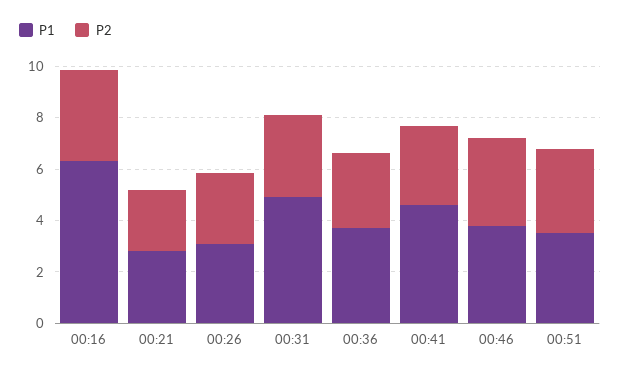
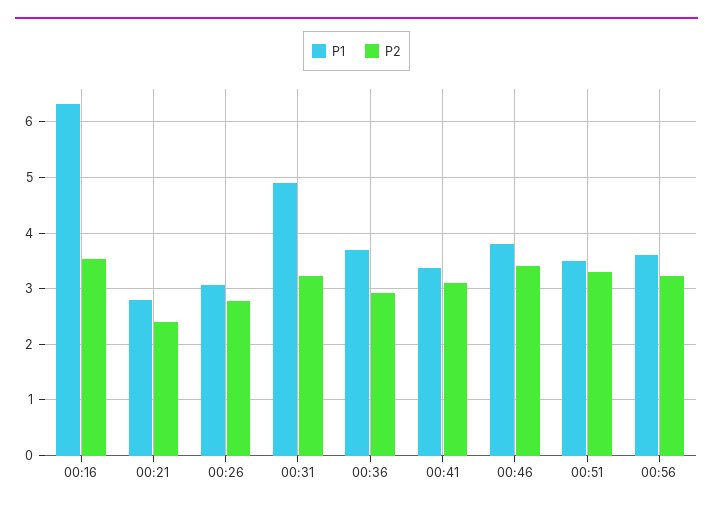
P1, 00:41: 4.5 -> 3.4
P1, 00:56: none -> 3.6
P2, 00:56: none -> 3.2

